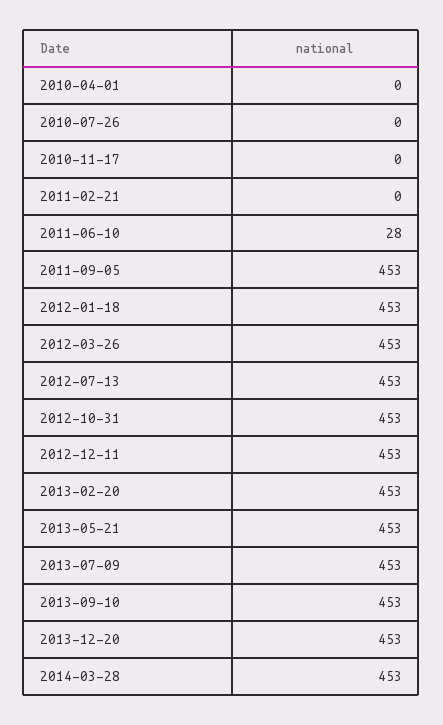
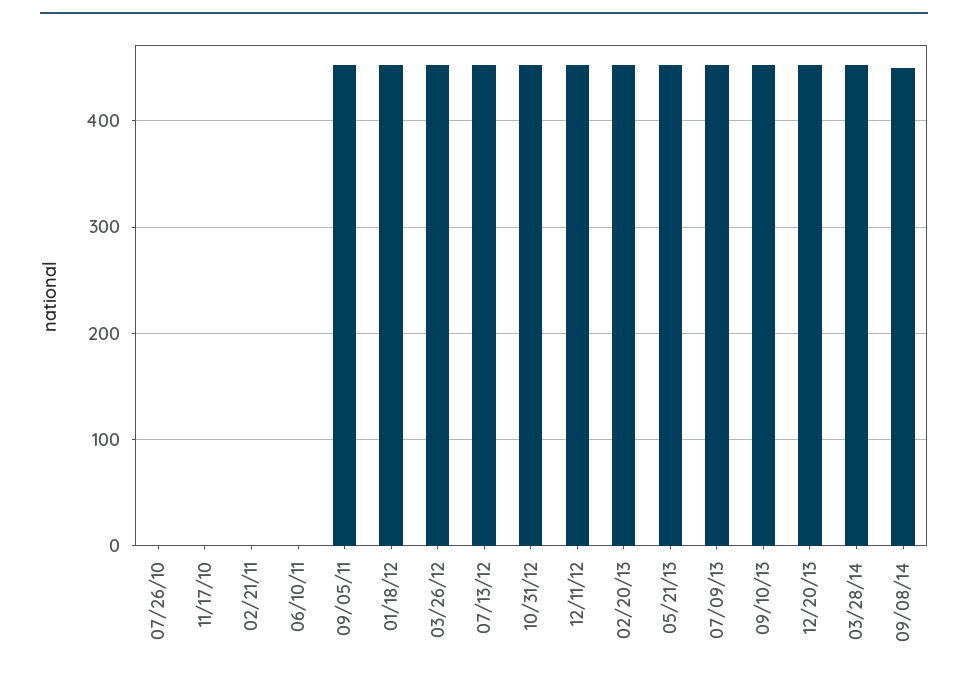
2010-04-01: 0 -> none
2011-06-10: 28 -> 0
09/08/14: none -> 450

